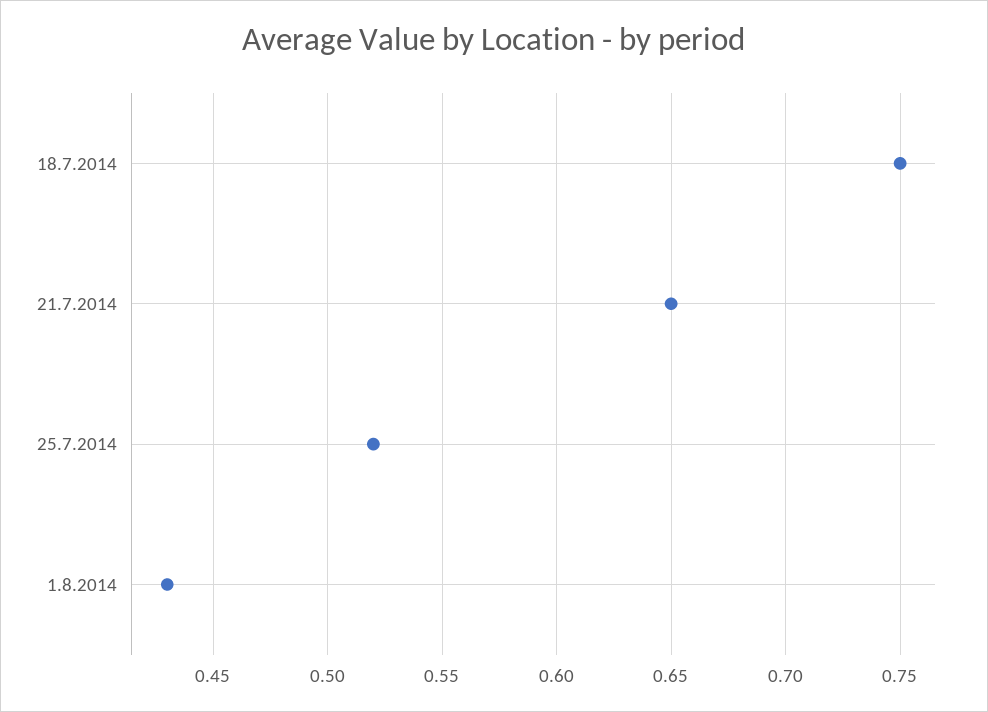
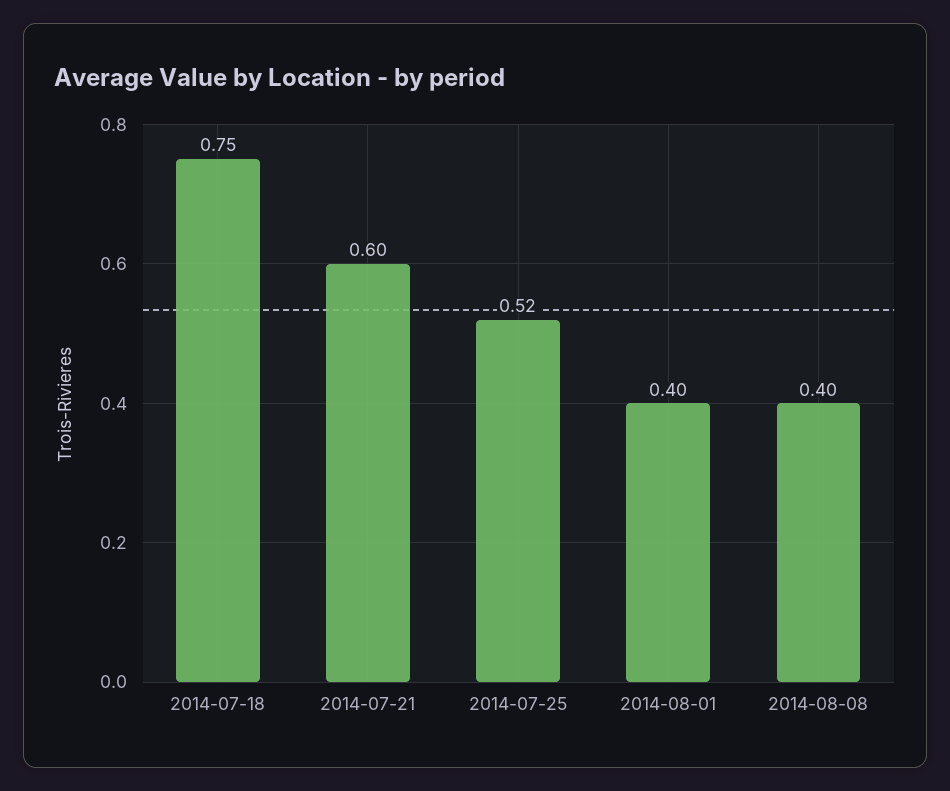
21.7.2014: 0.65 -> 0.6
1.8.2014: 0.43 -> 0.4
2014-08-08: none -> 0.4

